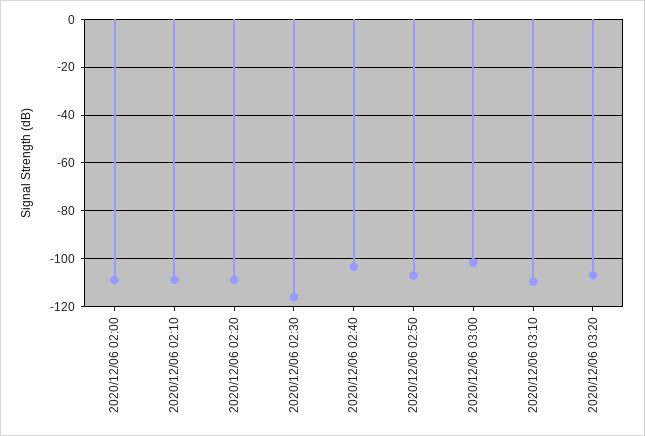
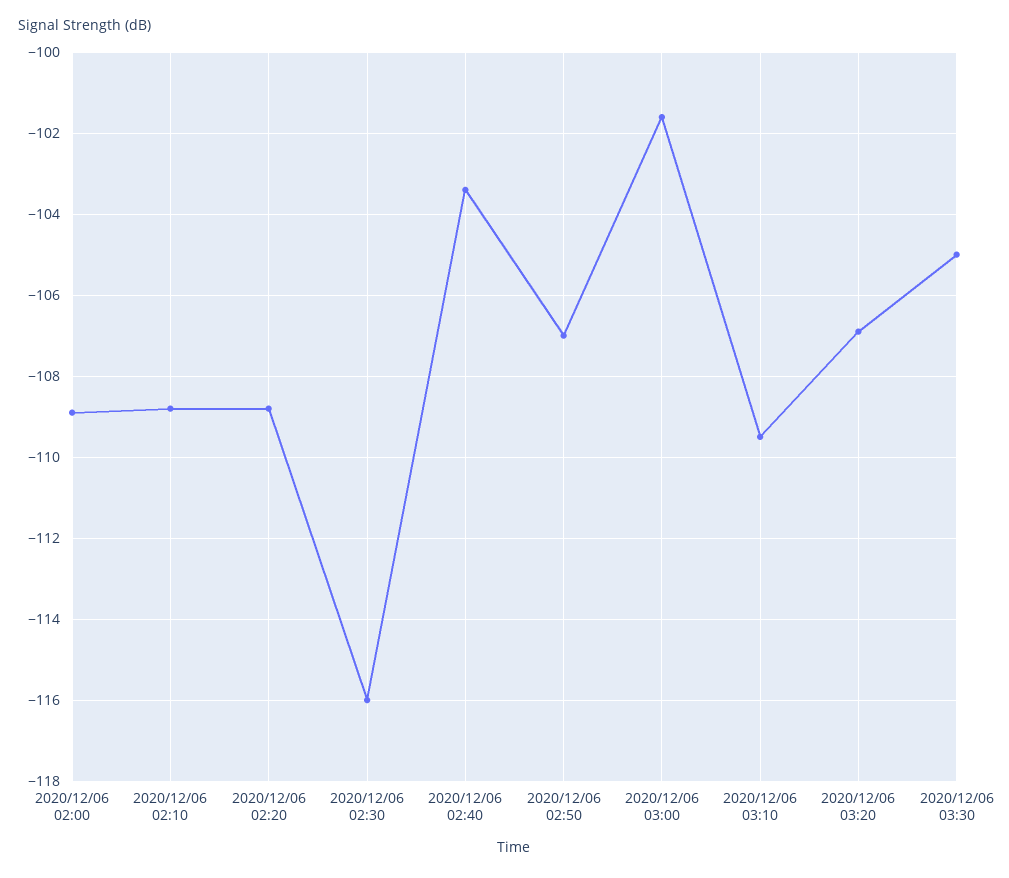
2020/12/06 03:30: none -> -105

